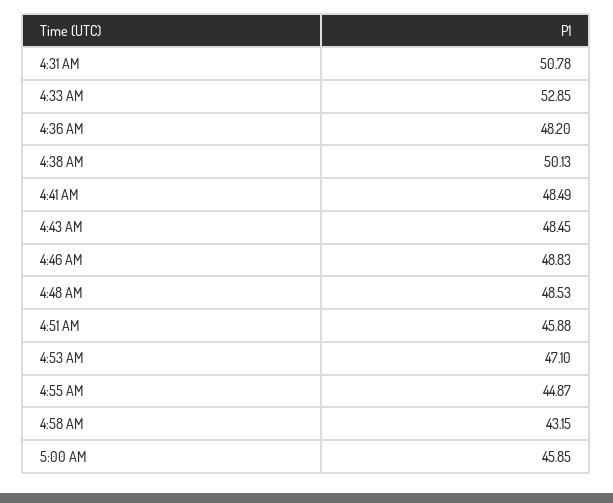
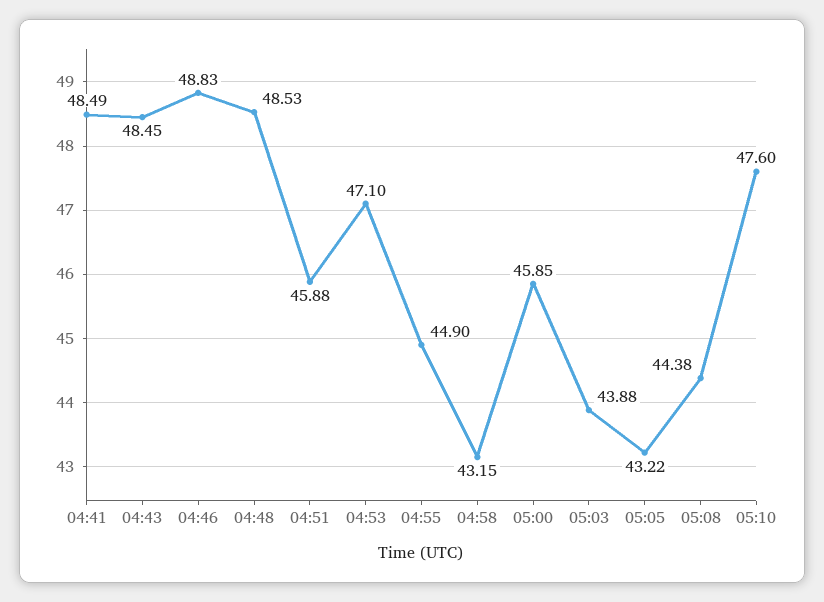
4:31 AM: 50.78 -> none
4:33 AM: 52.85 -> none
4:36 AM: 48.2 -> none
4:38 AM: 50.13 -> none
4:55 AM: 44.87 -> 44.9
05:03: none -> 43.88
05:05: none -> 43.22
05:08: none -> 44.38
05:10: none -> 47.6

